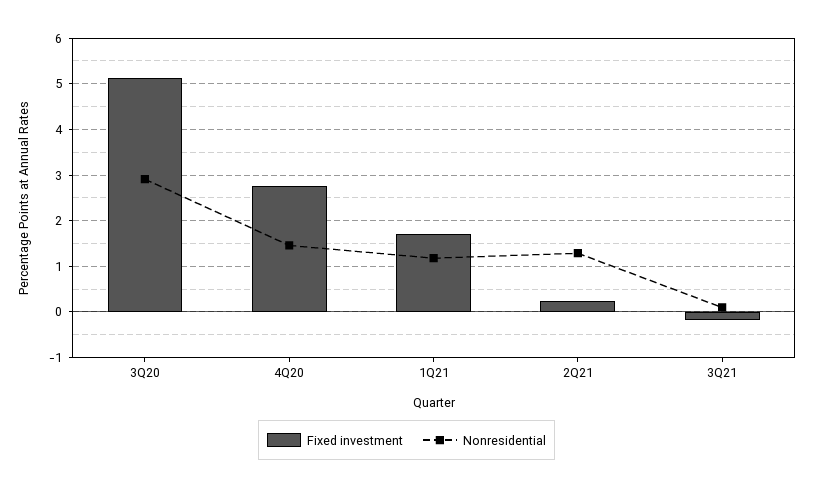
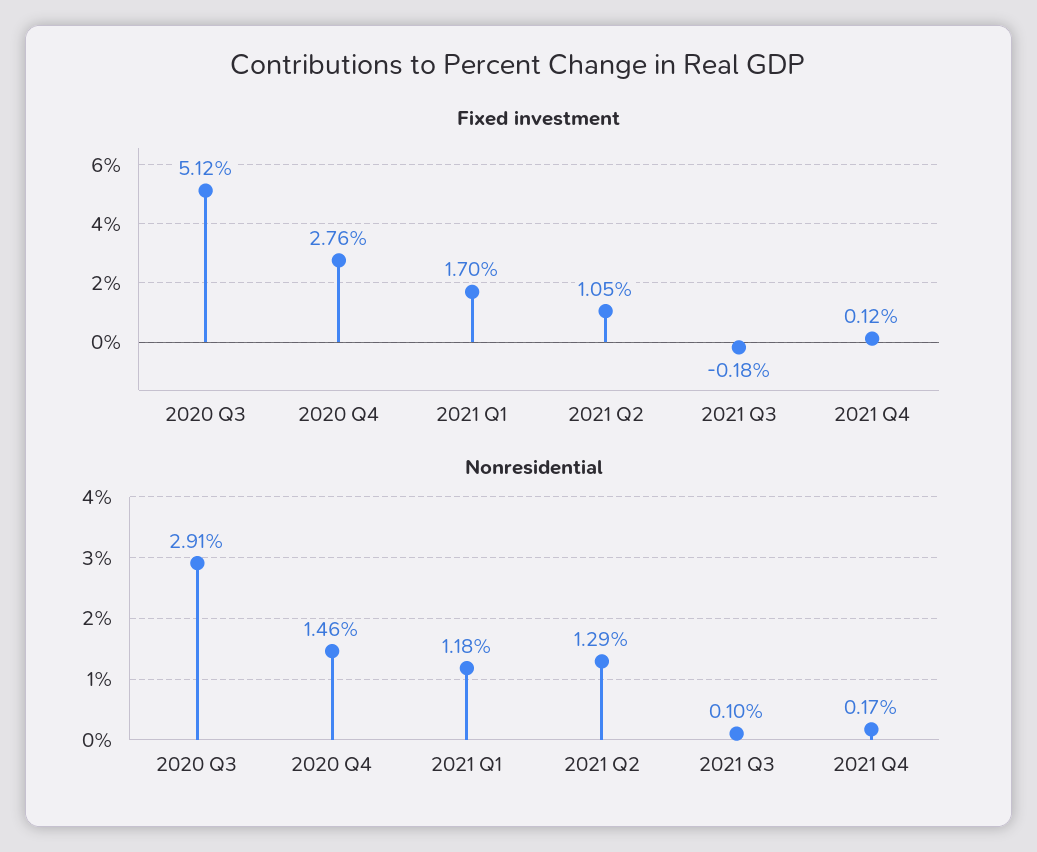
Fixed investment, 2Q21: 0.2 -> 1.05
Fixed investment, 2021 Q4: none -> 0.12
Nonresidential, 2021 Q4: none -> 0.17

